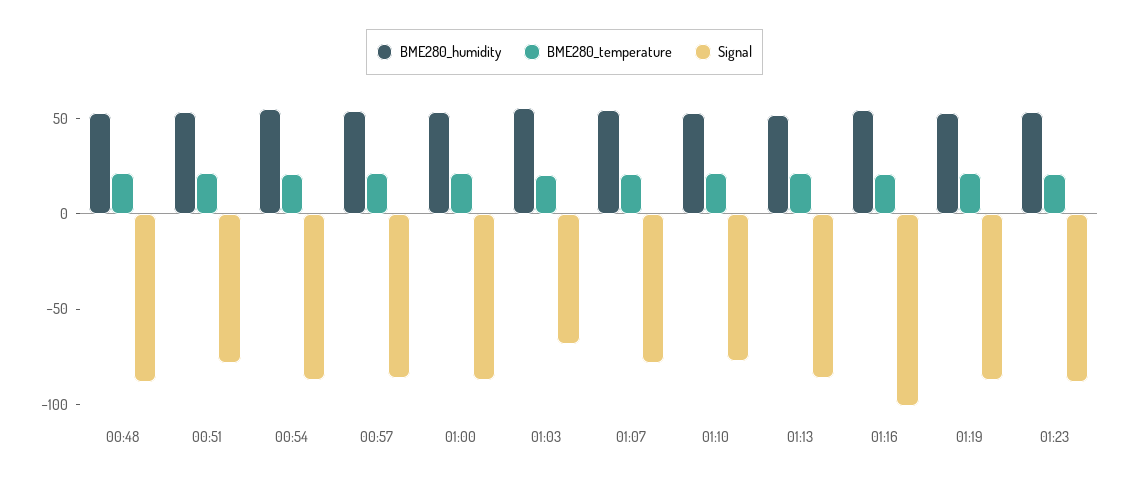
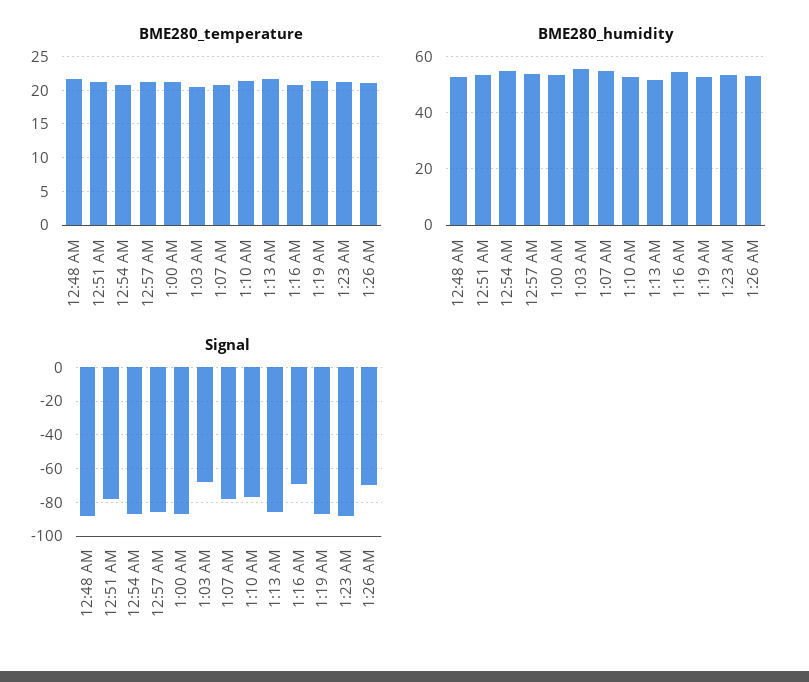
Signal, 01:16: -100 -> -70
BME280_temperature, 1:26 AM: none -> 21
BME280_humidity, 1:26 AM: none -> 52.5
Signal, 1:26 AM: none -> -70

